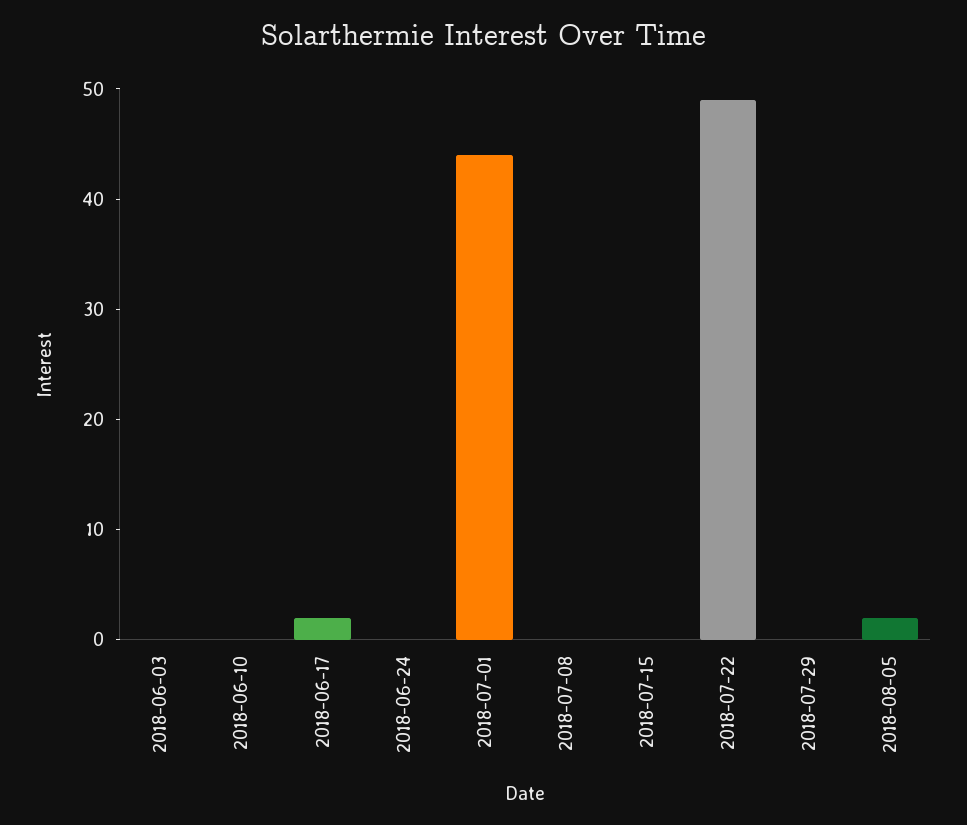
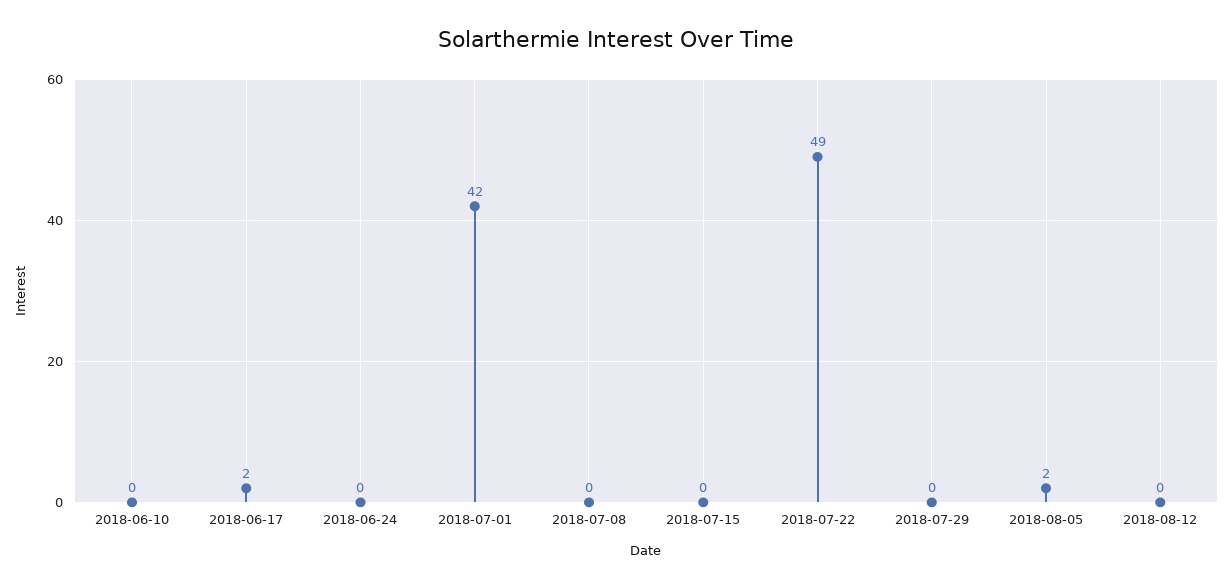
2018-06-03: 0 -> none
2018-07-01: 44 -> 42
2018-08-12: none -> 0

